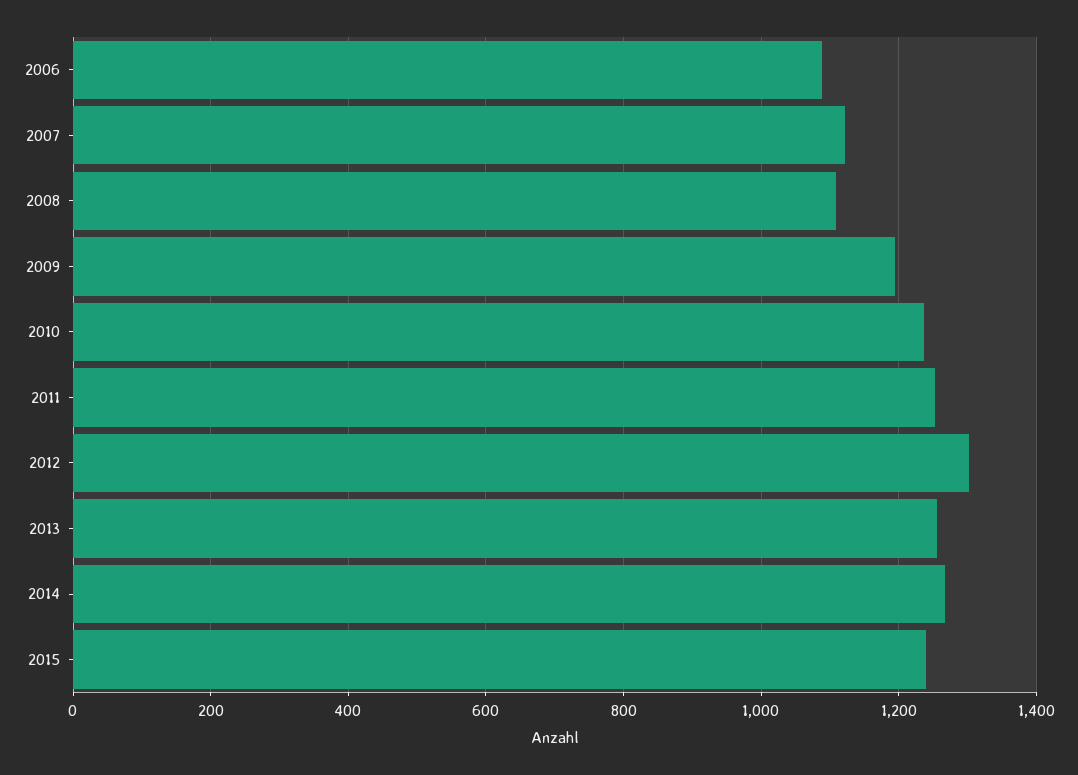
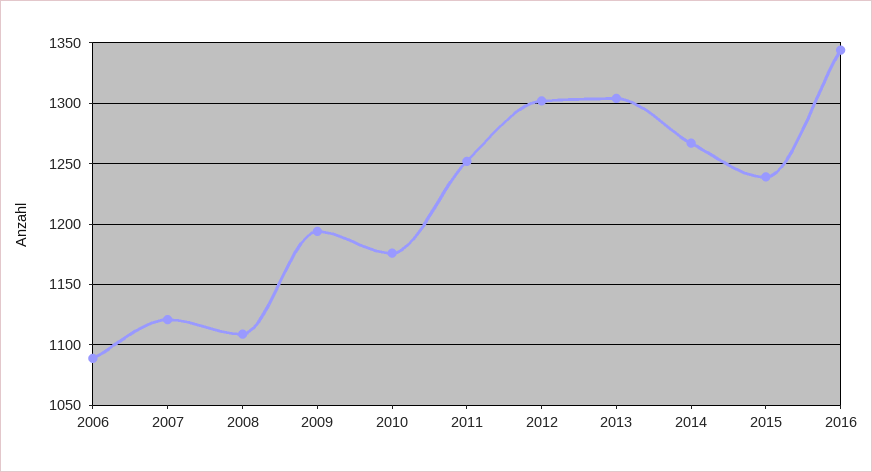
2010: 1240 -> 1175
2013: 1260 -> 1305
2016: none -> 1345

